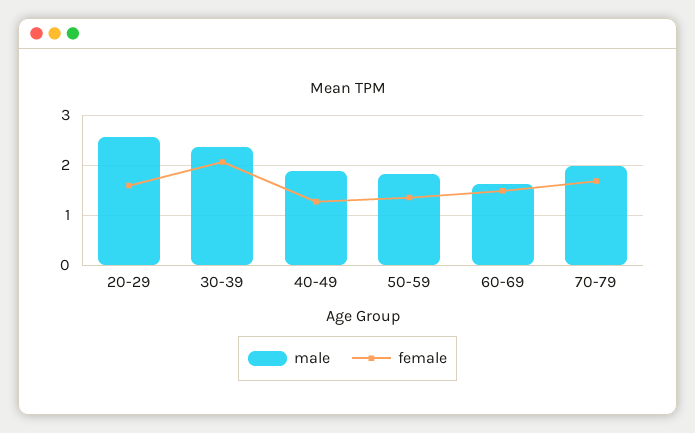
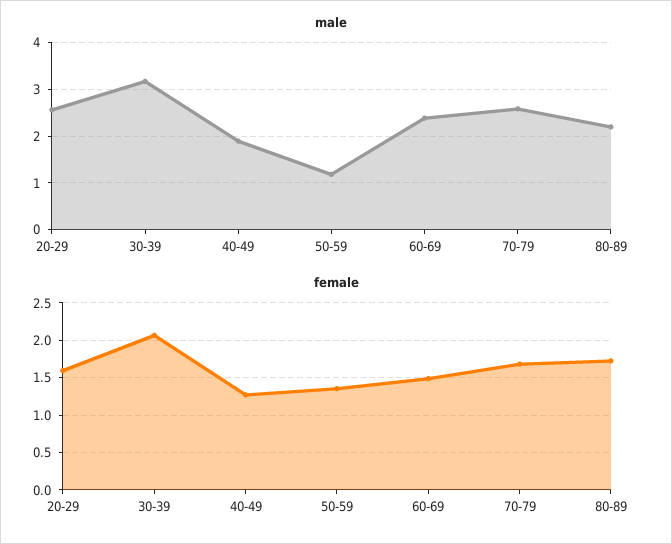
male, 30-39: 2.4 -> 3.2
male, 50-59: 1.8 -> 1.2
male, 60-69: 1.6 -> 2.4
male, 70-79: 2 -> 2.6
male, 80-89: none -> 2.2
female, 80-89: none -> 1.7

